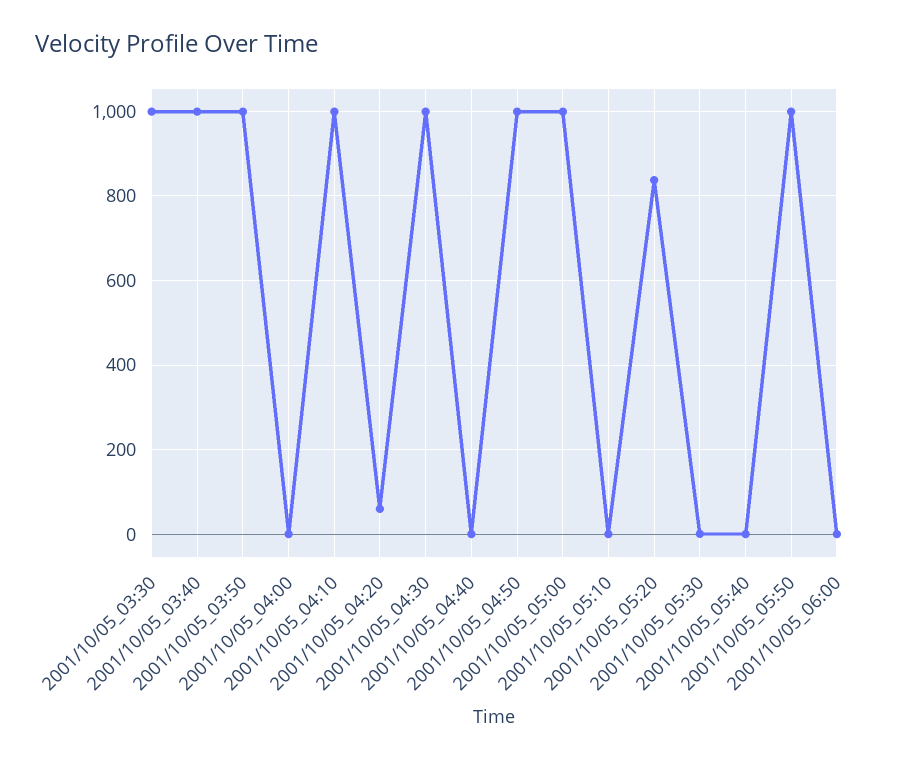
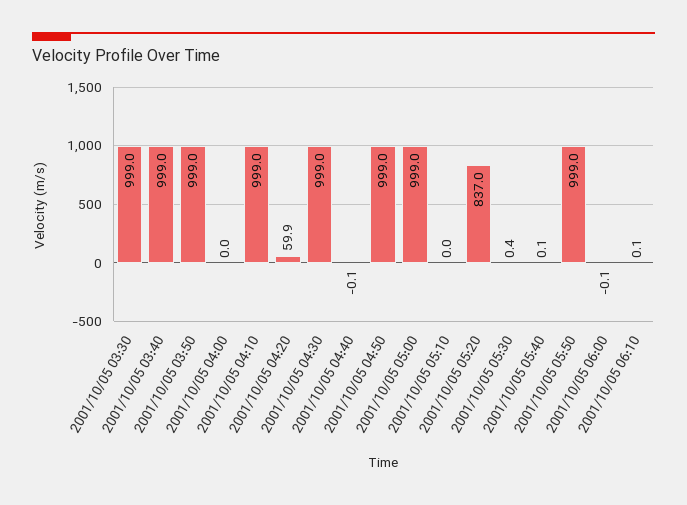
2001/10/05 06:10: none -> 0.1

